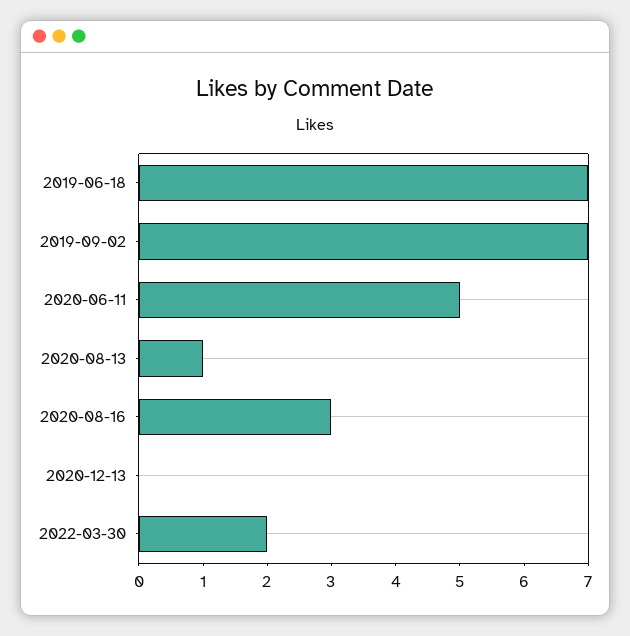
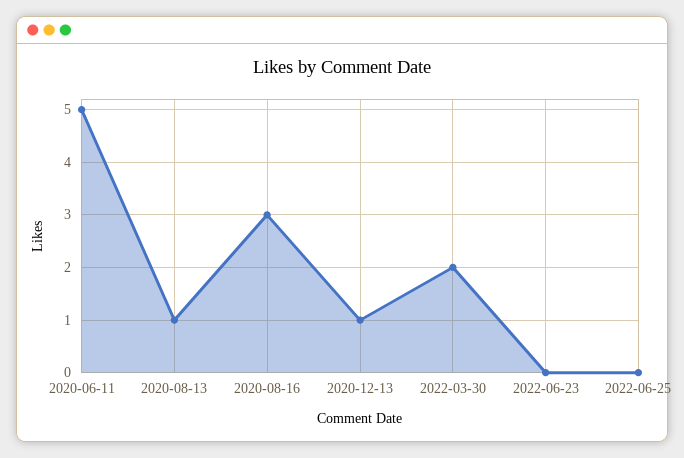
2019-06-18: 7 -> none
2019-09-02: 7 -> none
2020-12-13: 0 -> 1
2022-06-23: none -> 0
2022-06-25: none -> 0

